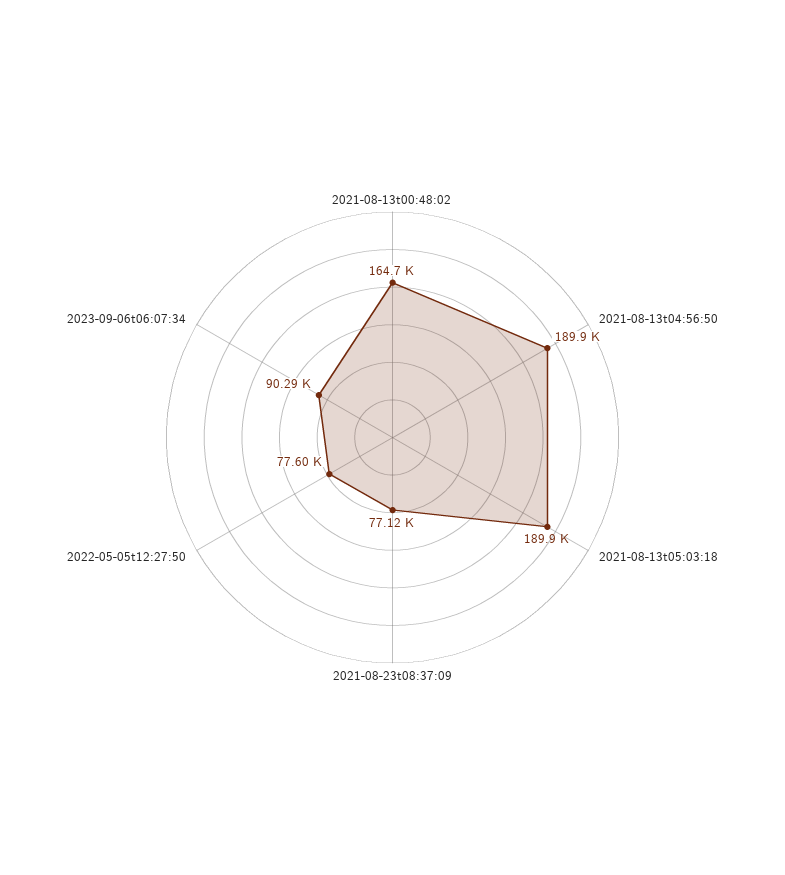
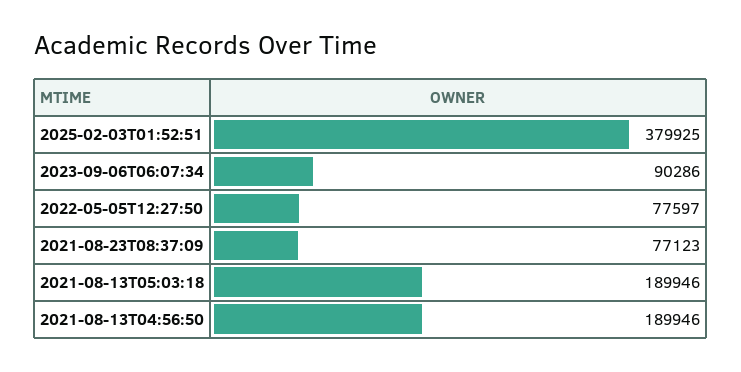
2021-08-13t00:48:02: 164700 -> none
2025-02-03T01:52:51: none -> 379925

